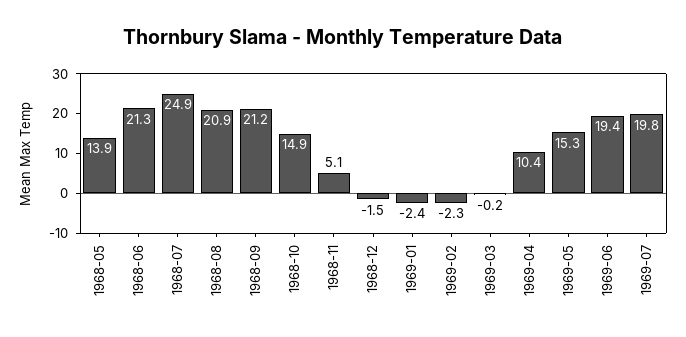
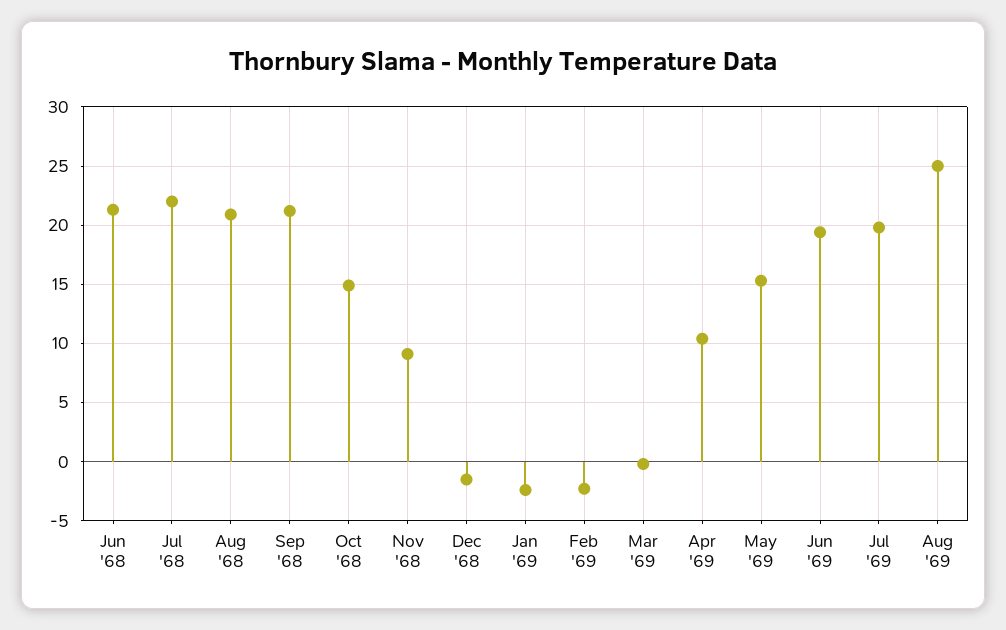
1968-05: 13.9 -> none
1968-07: 24.9 -> 22
1968-11: 5.1 -> 9
Aug '69: none -> 25

